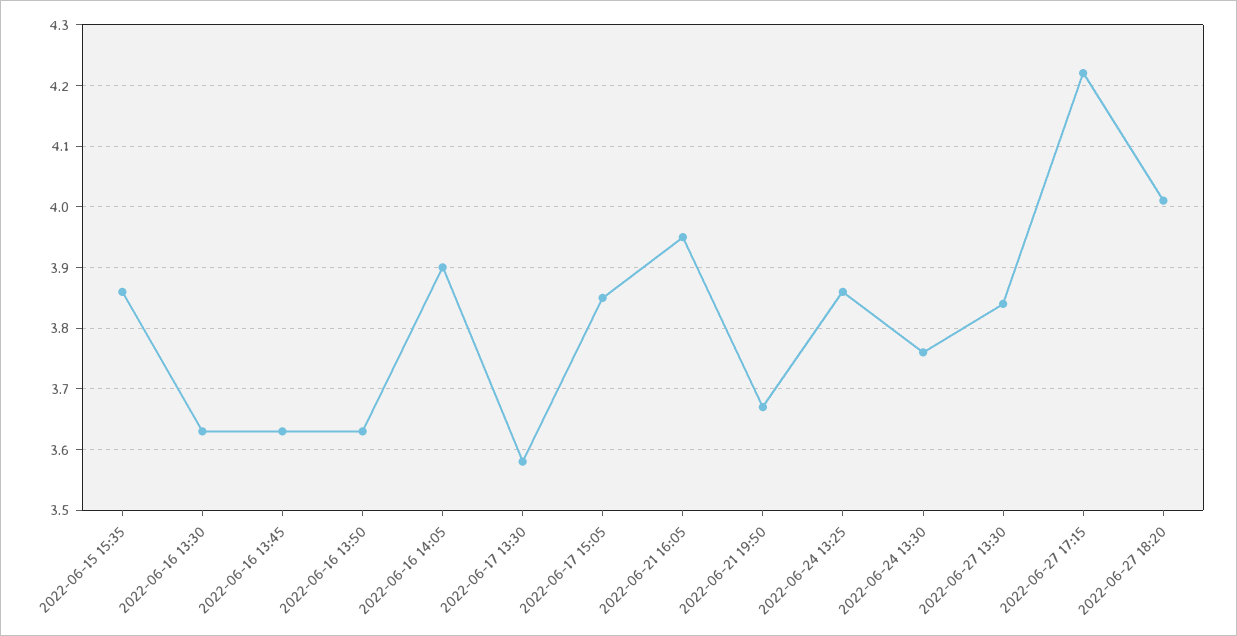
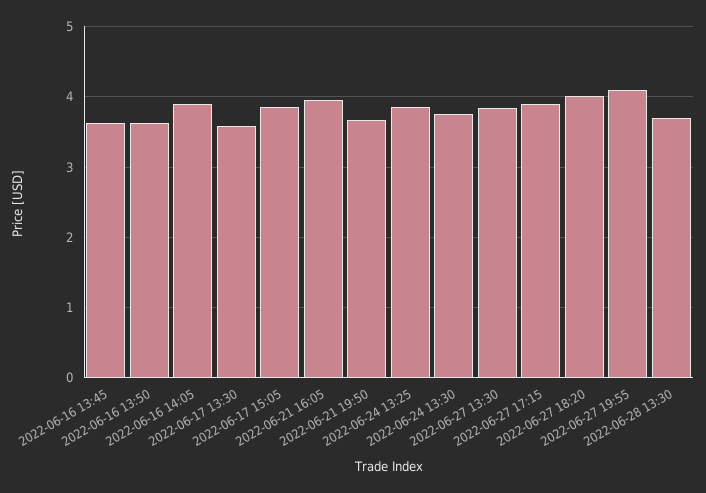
2022-06-15 15:35: 3.86 -> none
2022-06-16 13:30: 3.63 -> none
2022-06-27 17:15: 4.22 -> 3.9
2022-06-27 19:55: none -> 4.1
2022-06-28 13:30: none -> 3.7

